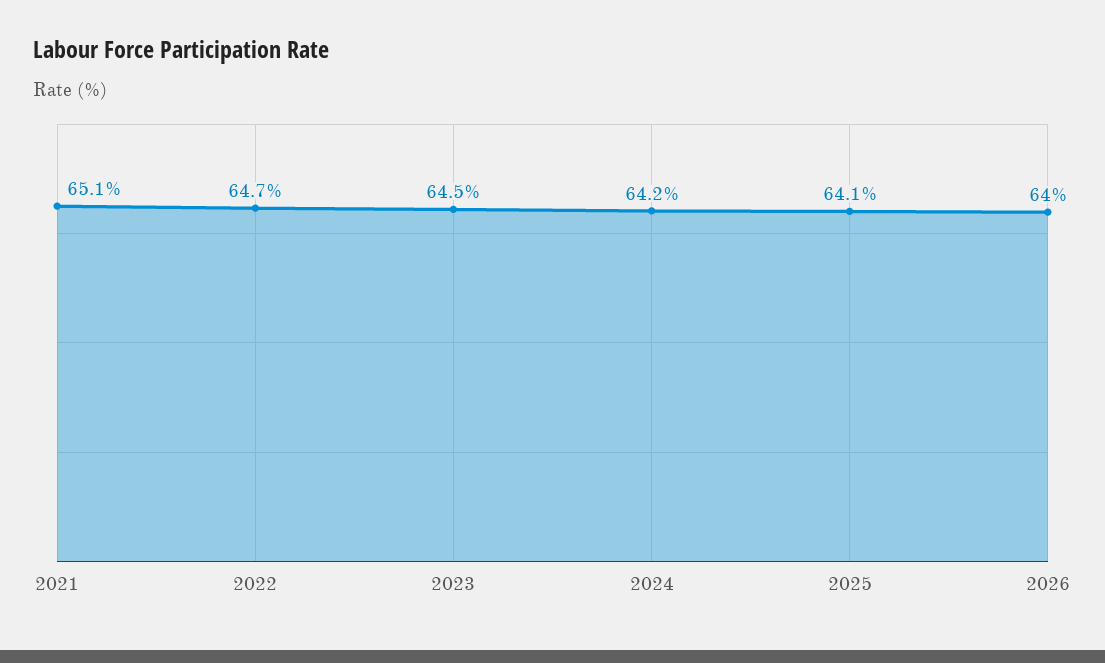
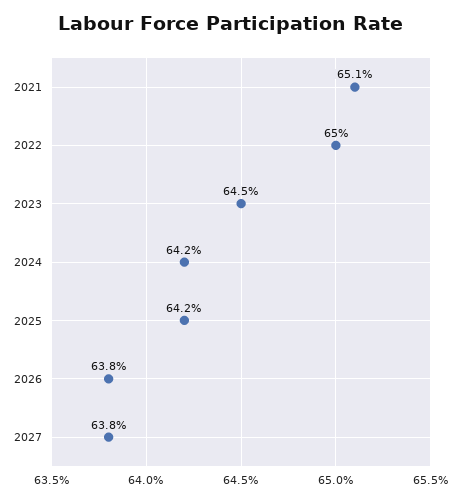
2022: 64.7 -> 65
2025: 64.1 -> 64.2
2026: 64 -> 63.8
2027: none -> 63.8

